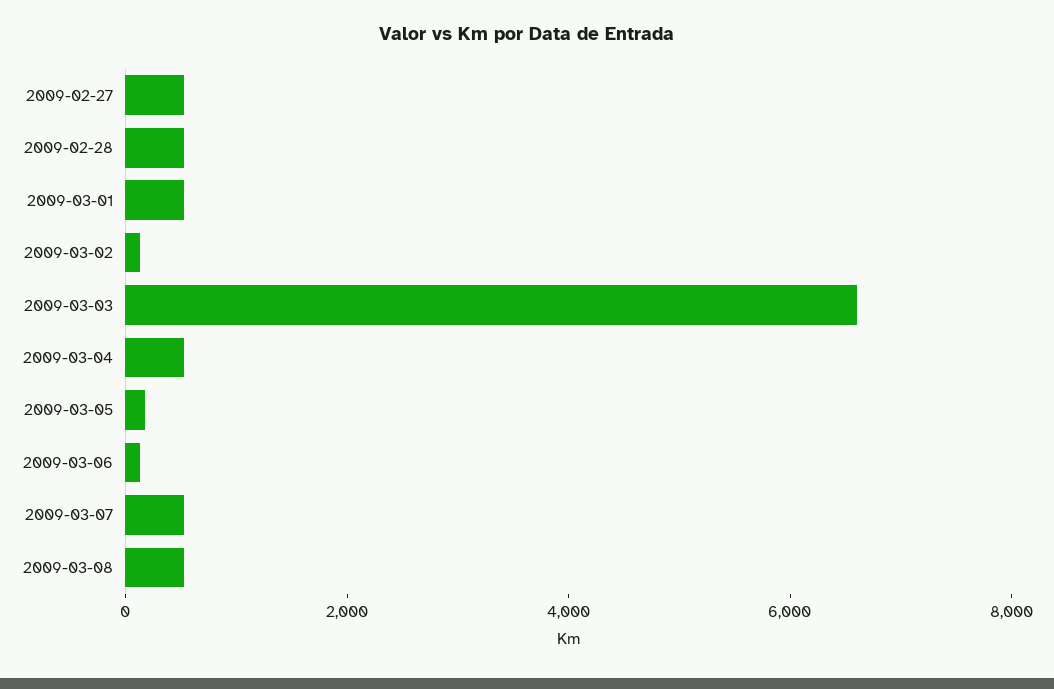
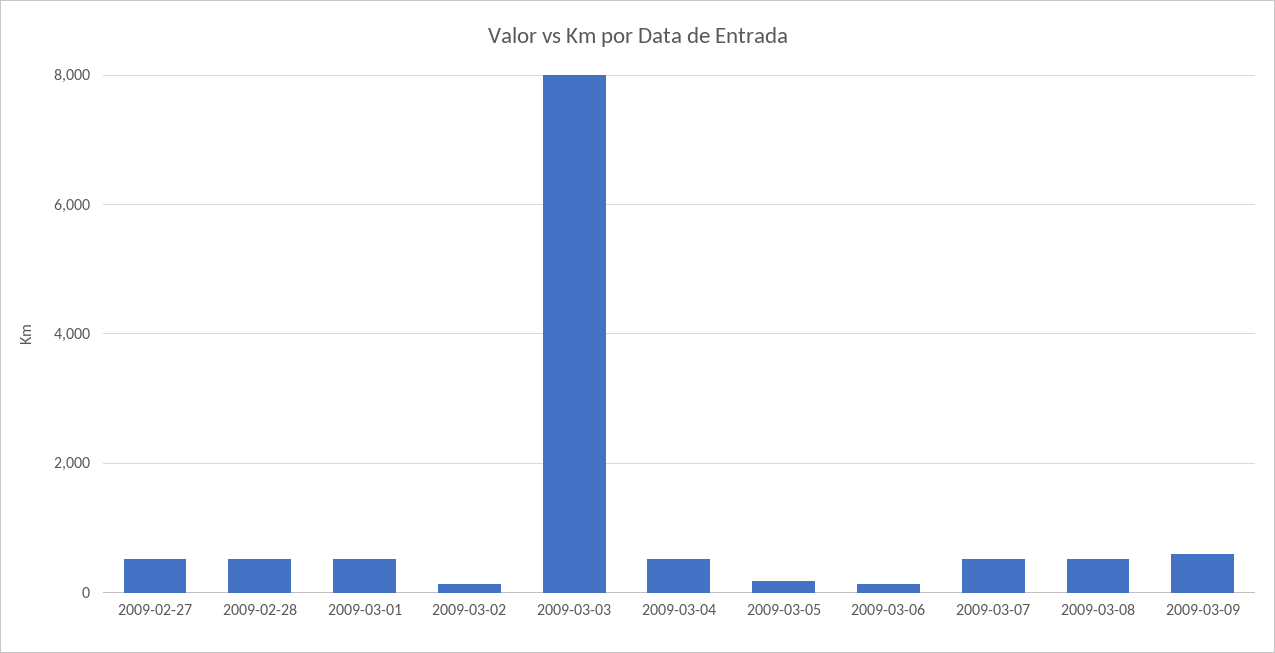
2009-03-03: 6500 -> 8000
2009-03-09: none -> 600

